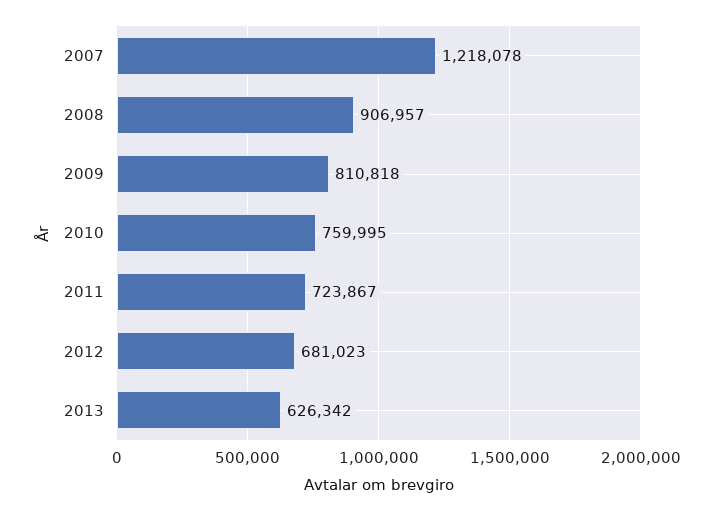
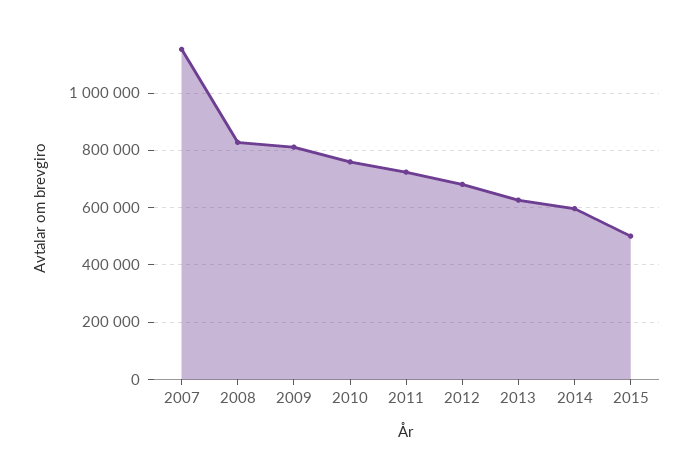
2007: 1218078 -> 1150000
2008: 906957 -> 825000
2014: none -> 600000
2015: none -> 500000

